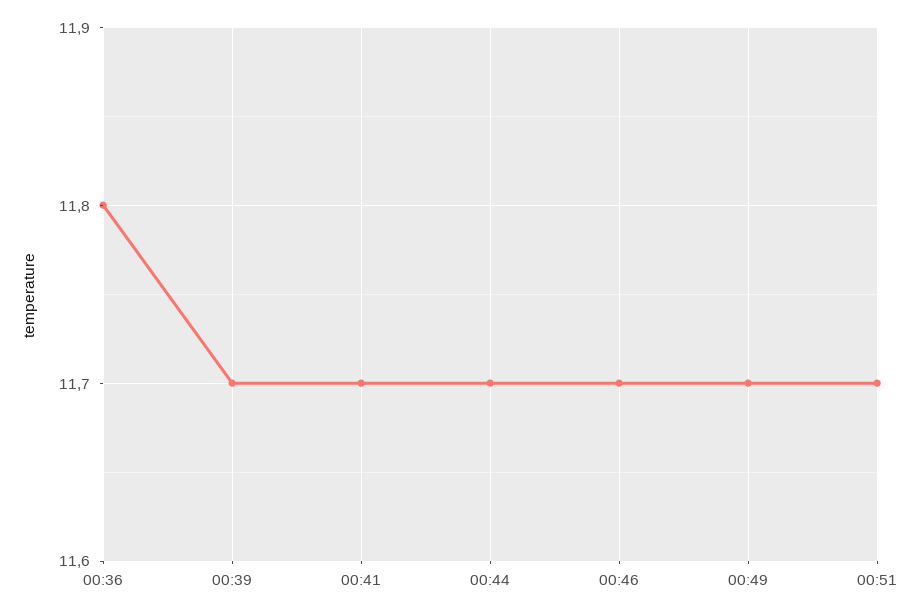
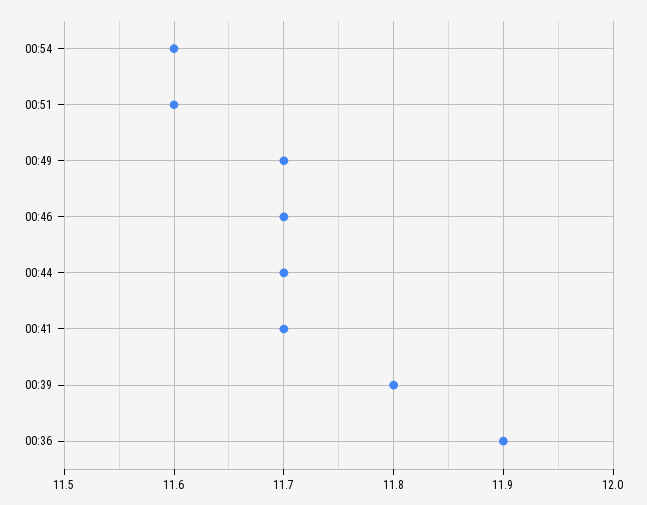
00:36: 11.8 -> 11.9
00:39: 11.7 -> 11.8
00:51: 11.7 -> 11.6
00:54: none -> 11.6

